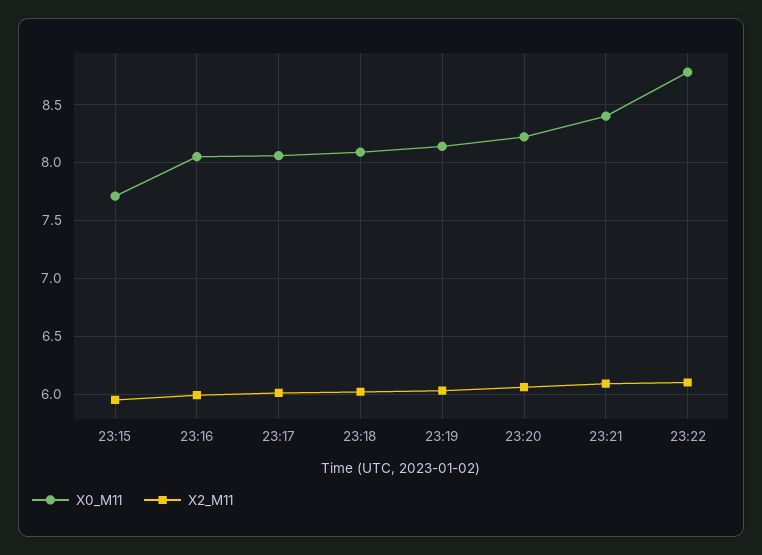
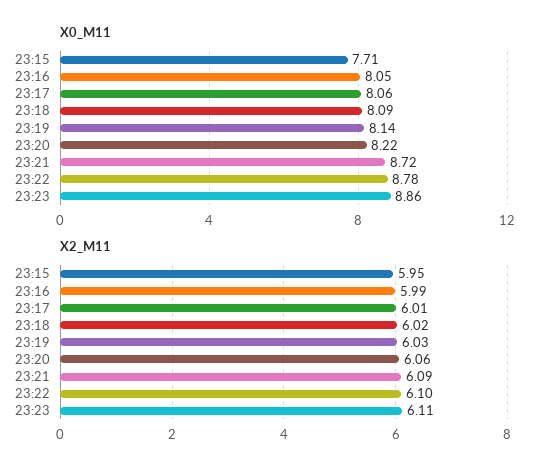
X0_M11, 23:21: 8.4 -> 8.72
X0_M11, 23:23: none -> 8.86
X2_M11, 23:23: none -> 6.11

